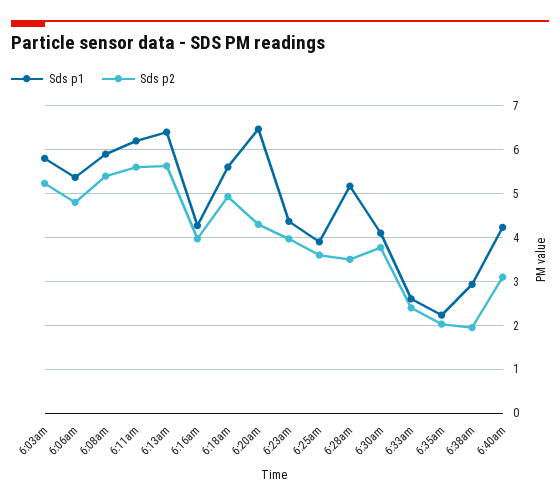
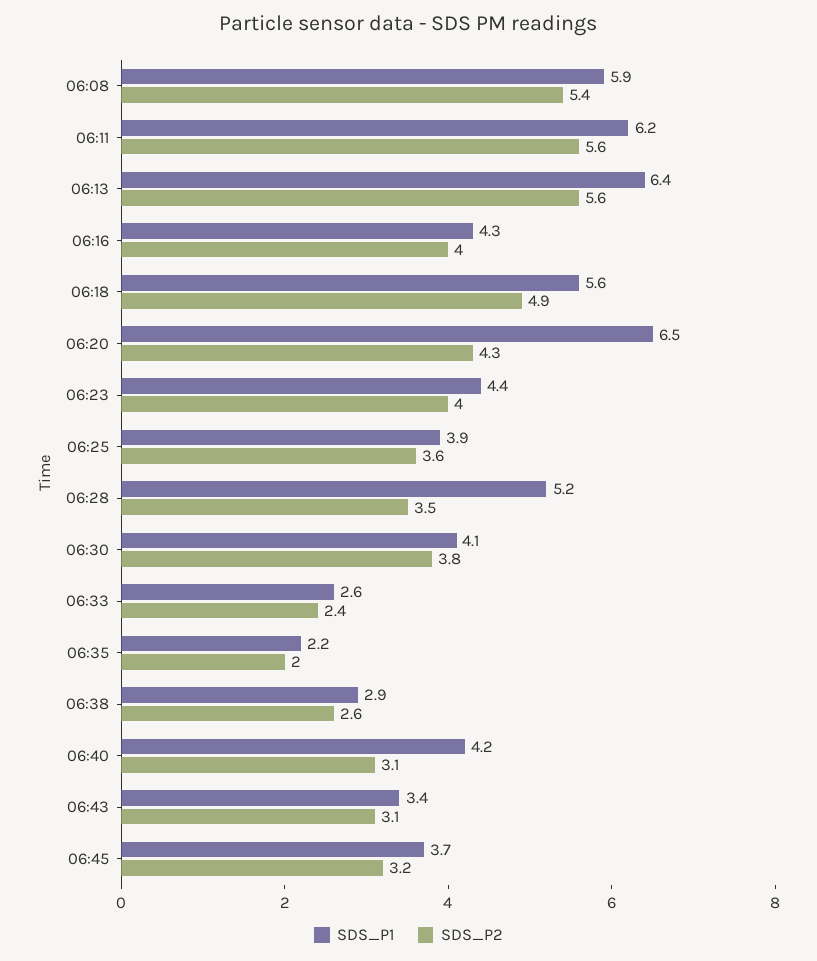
Sds p1, 6:03am: 5.8 -> none
Sds p2, 6:03am: 5.2 -> none
Sds p1, 6:06am: 5.4 -> none
Sds p2, 6:06am: 4.8 -> none
Sds p2, 6:38am: 2 -> 2.6
Sds p1, 06:43: none -> 3.4
Sds p2, 06:43: none -> 3.1
Sds p1, 06:45: none -> 3.7
Sds p2, 06:45: none -> 3.2

